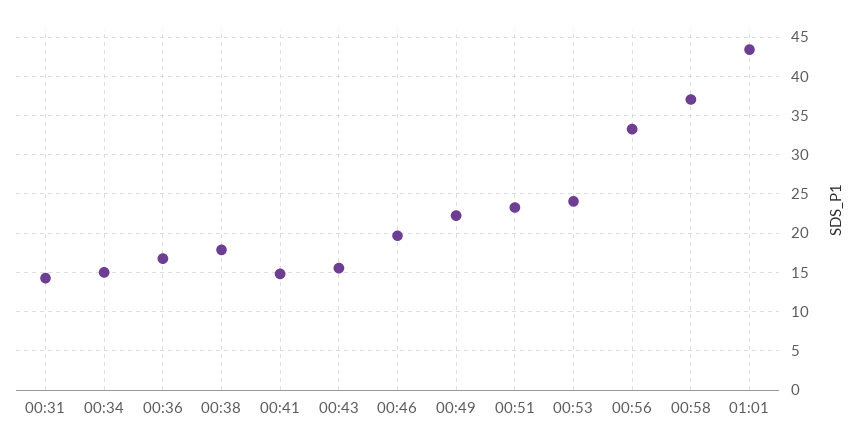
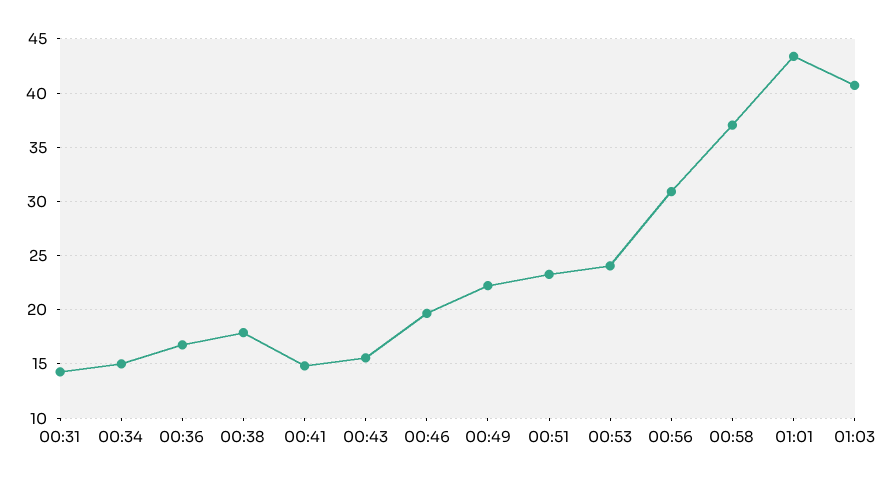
00:56: 33 -> 31
01:03: none -> 41

